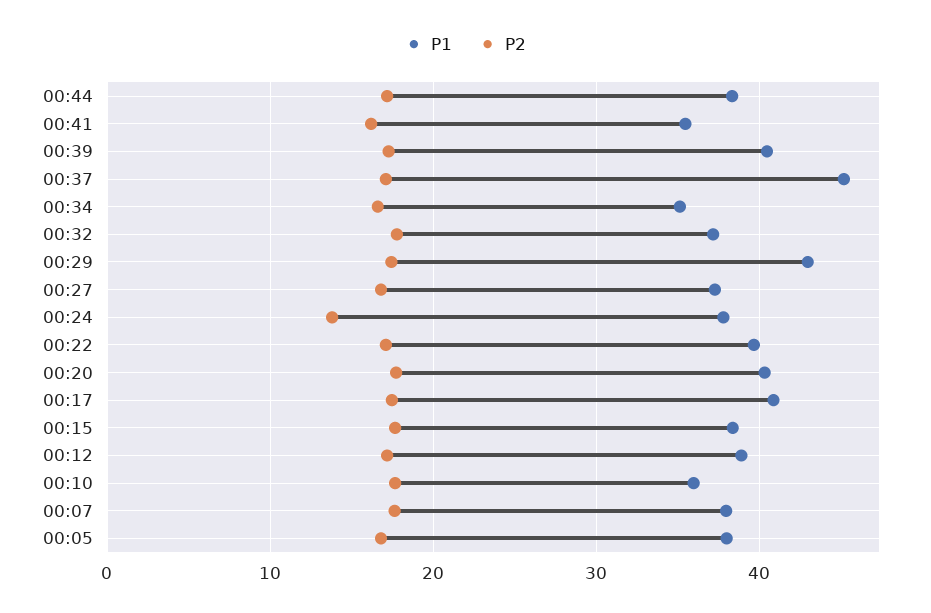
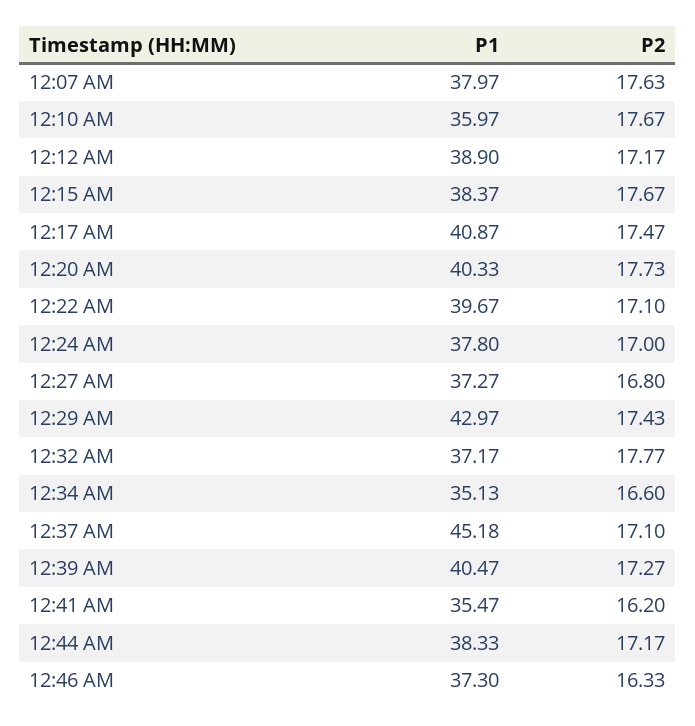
P2, 00:24: 14 -> 17
P1, 00:05: 38 -> none
P2, 00:05: 17 -> none
P1, 12:46 AM: none -> 37.3
P2, 12:46 AM: none -> 16.33

